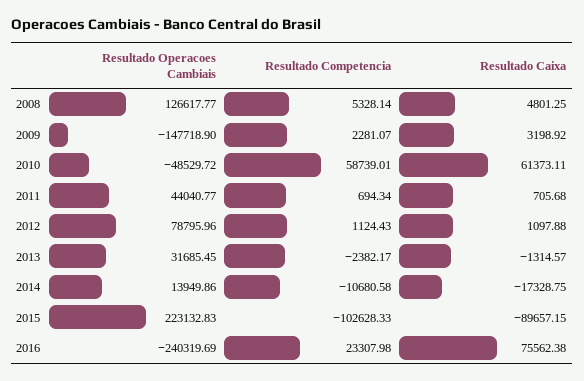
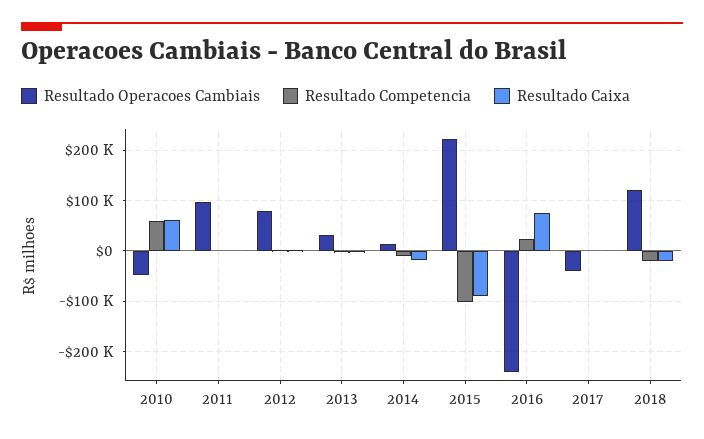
Resultado Operacoes Cambiais, 2008: 126617.77 -> none
Resultado Competencia, 2008: 5328.14 -> none
Resultado Caixa, 2008: 4801.25 -> none
Resultado Operacoes Cambiais, 2009: -147718.9 -> none
Resultado Competencia, 2009: 2281.07 -> none
Resultado Caixa, 2009: 3198.92 -> none
Resultado Operacoes Cambiais, 2011: 44040.77 -> 100000
Resultado Operacoes Cambiais, 2017: none -> -40000
Resultado Competencia, 2017: none -> 0
Resultado Caixa, 2017: none -> 0
Resultado Operacoes Cambiais, 2018: none -> 120000
Resultado Competencia, 2018: none -> -20000
Resultado Caixa, 2018: none -> -20000

